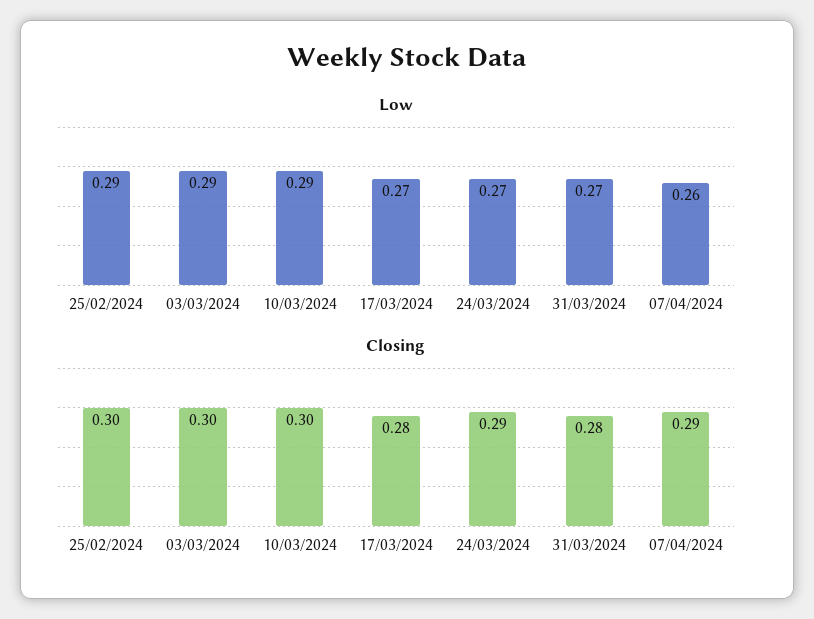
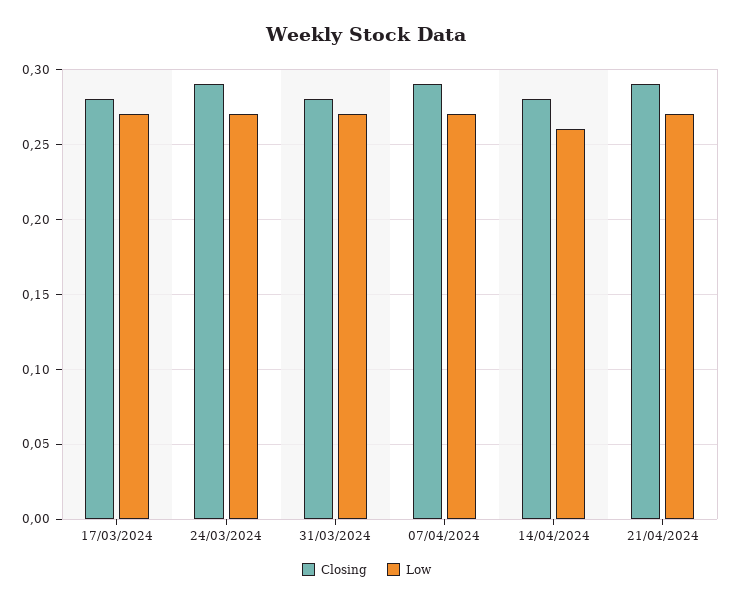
Low, 25/02/2024: 0.29 -> none
Low, 03/03/2024: 0.29 -> none
Low, 10/03/2024: 0.29 -> none
Low, 07/04/2024: 0.26 -> 0.27
Closing, 25/02/2024: 0.3 -> none
Closing, 03/03/2024: 0.3 -> none
Closing, 10/03/2024: 0.3 -> none
Closing, 14/04/2024: none -> 0.28
Low, 14/04/2024: none -> 0.26
Closing, 21/04/2024: none -> 0.29
Low, 21/04/2024: none -> 0.27

